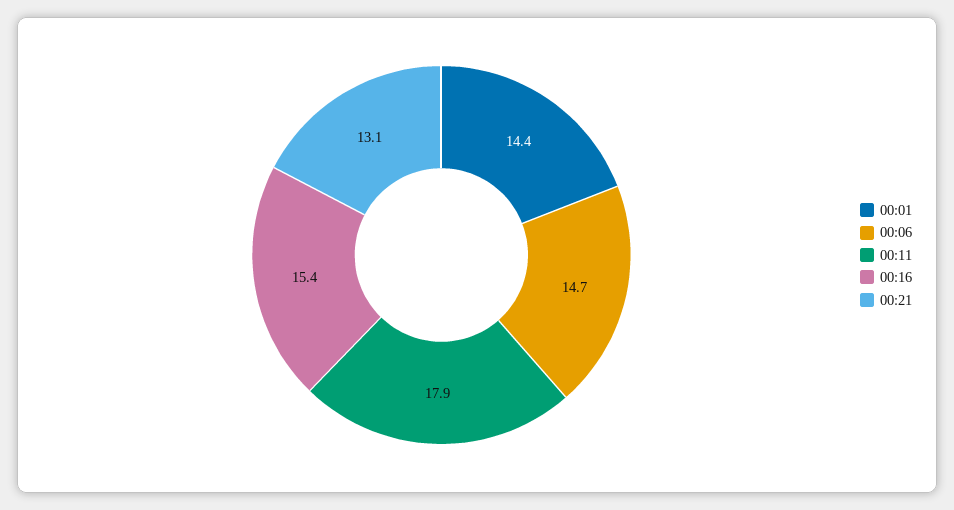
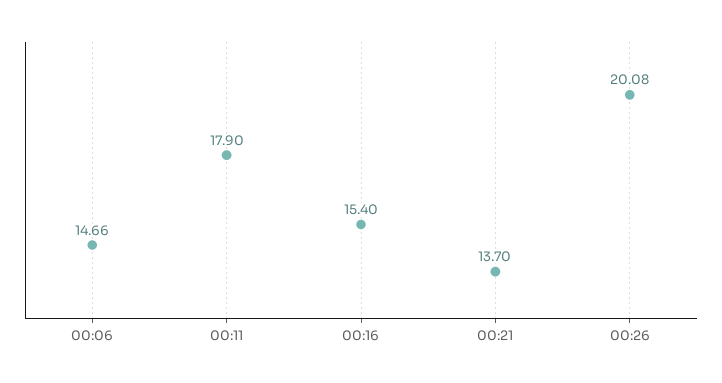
00:01: 14.4 -> none
00:21: 13.1 -> 13.7
00:26: none -> 20.08

